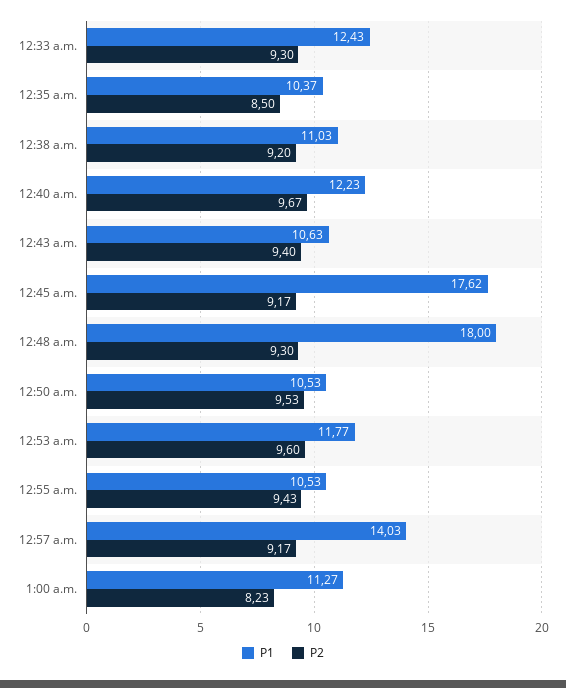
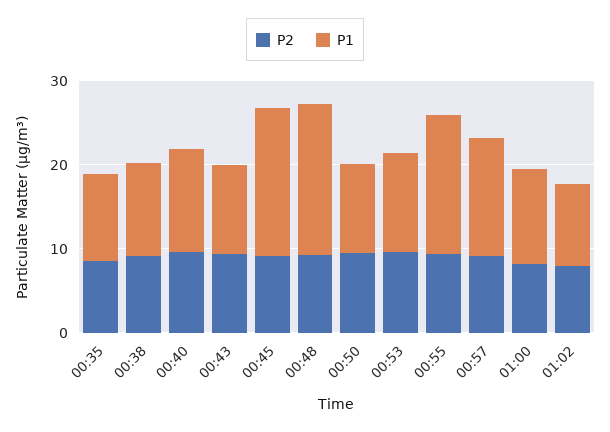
P1, 12:33 a.m.: 12.43 -> none
P2, 12:33 a.m.: 9.3 -> none
P1, 12:55 a.m.: 10.53 -> 16
P2, 01:02: none -> 8
P1, 01:02: none -> 10

